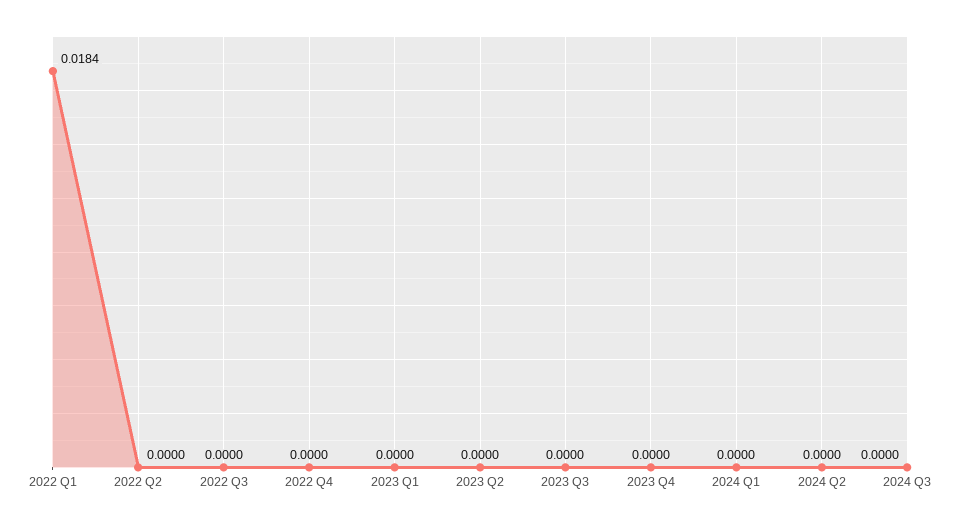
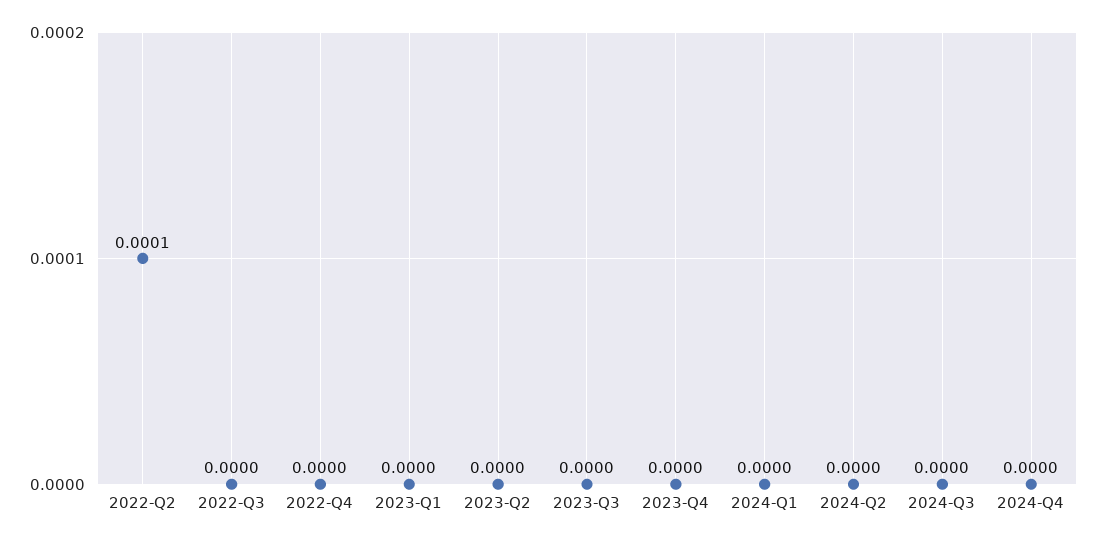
2022 Q1: 0.0184 -> none
2022 Q2: 0 -> 0.0001
2024-Q4: none -> 0

